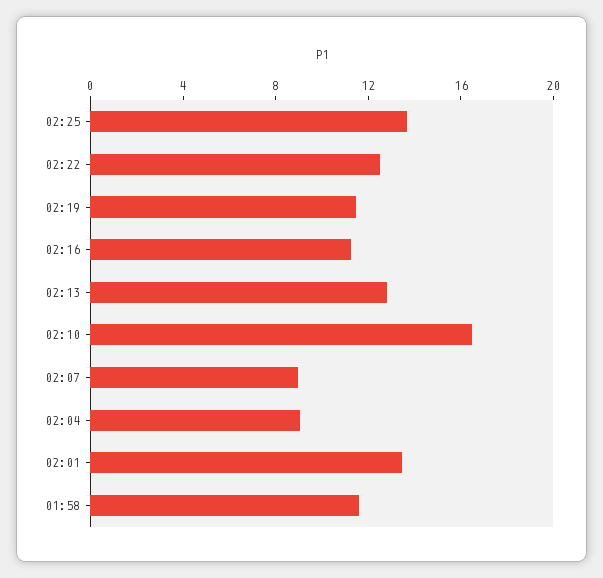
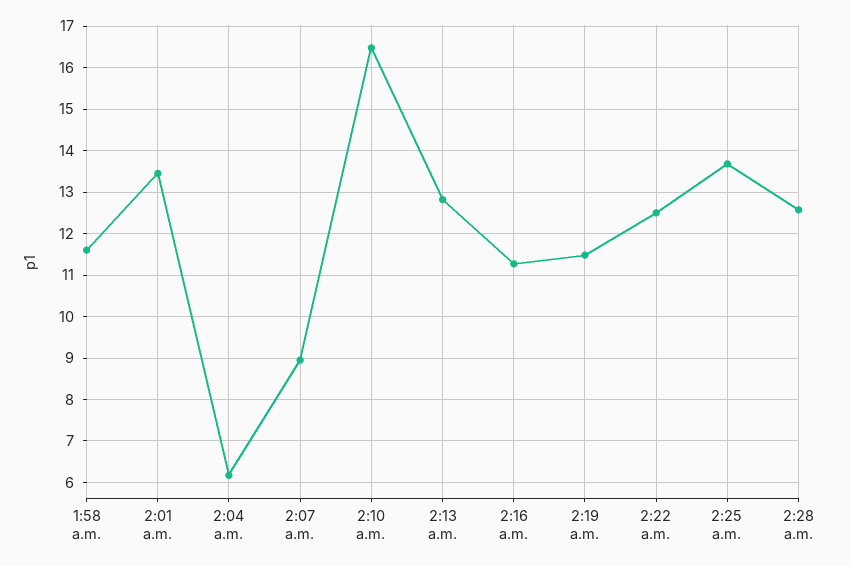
02:04: 9 -> 6.2
2:28 a.m.: none -> 12.6

